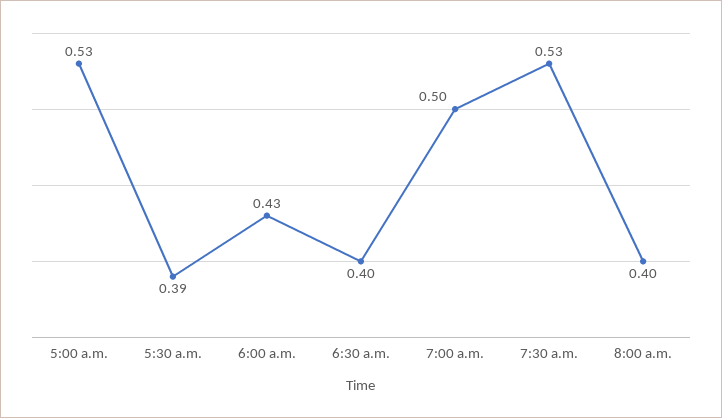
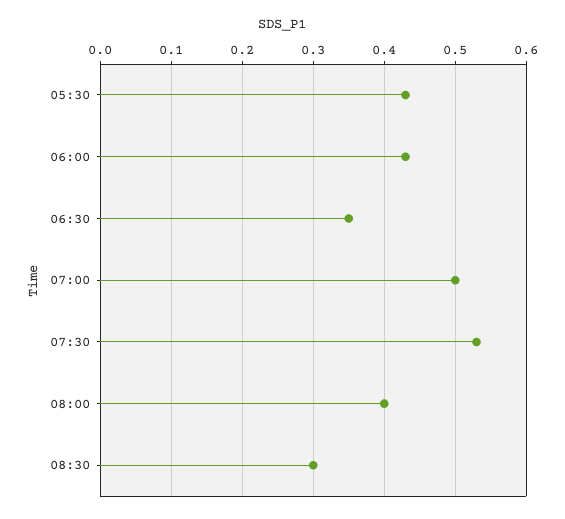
5:00 a.m.: 0.53 -> none
5:30 a.m.: 0.39 -> 0.43
6:30 a.m.: 0.4 -> 0.35
08:30: none -> 0.3

